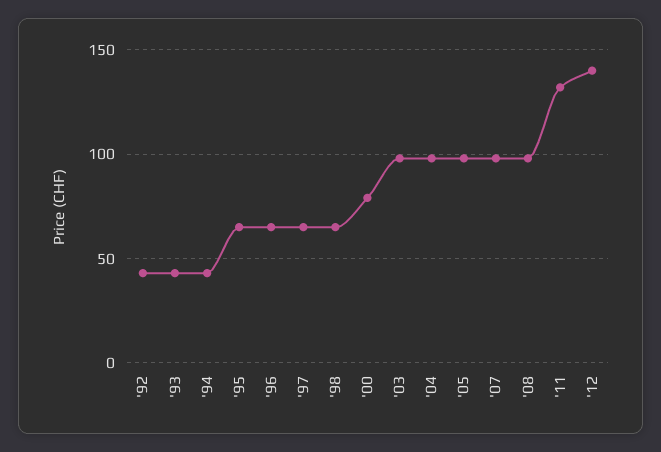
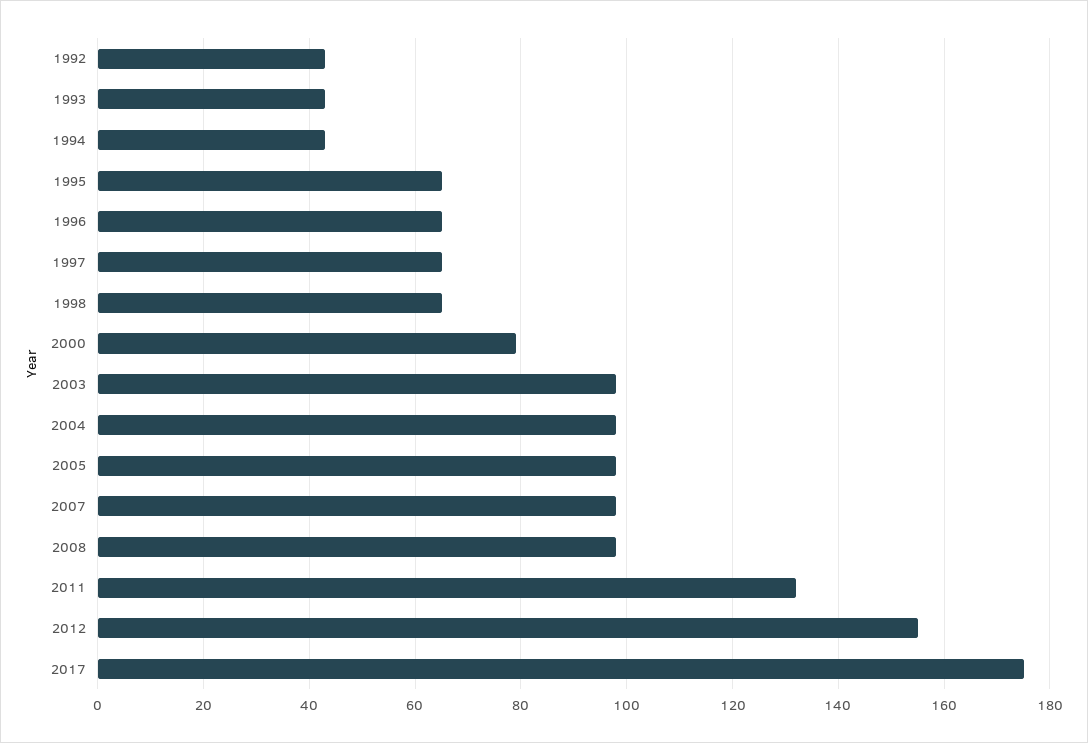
'12: 140 -> 155
2017: none -> 175

